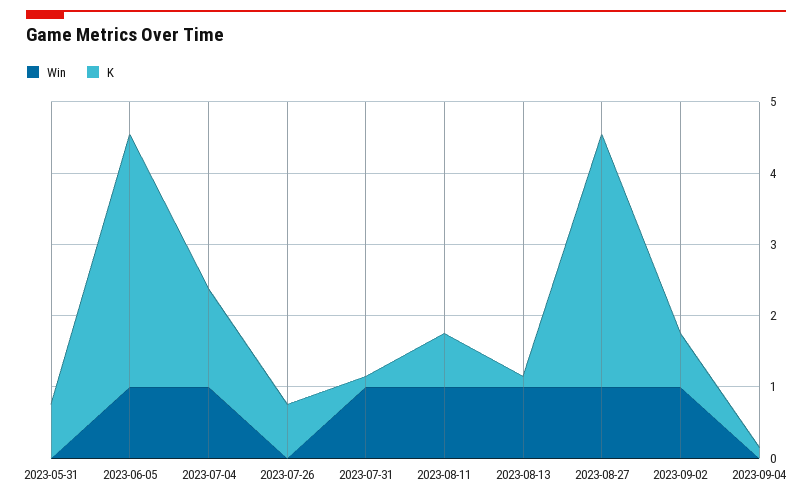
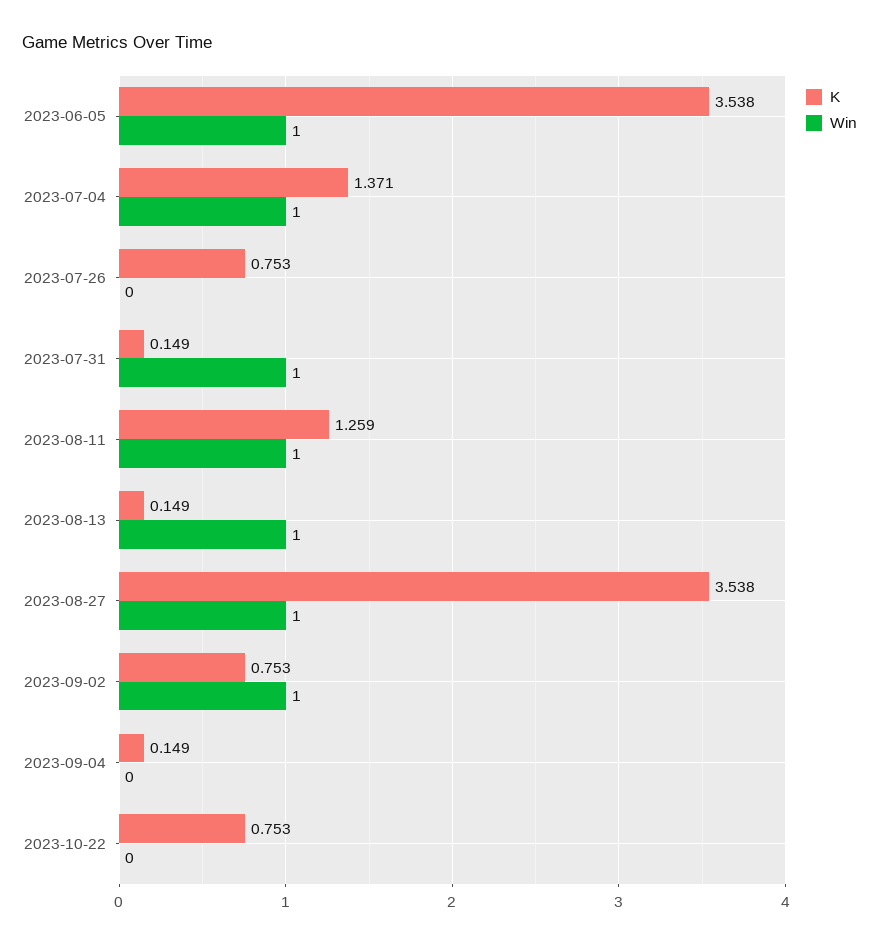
Win, 2023-05-31: 0 -> none
K, 2023-05-31: 0.8 -> none
K, 2023-08-11: 0.8 -> 1.259
K, 2023-10-22: none -> 0.753
Win, 2023-10-22: none -> 0

